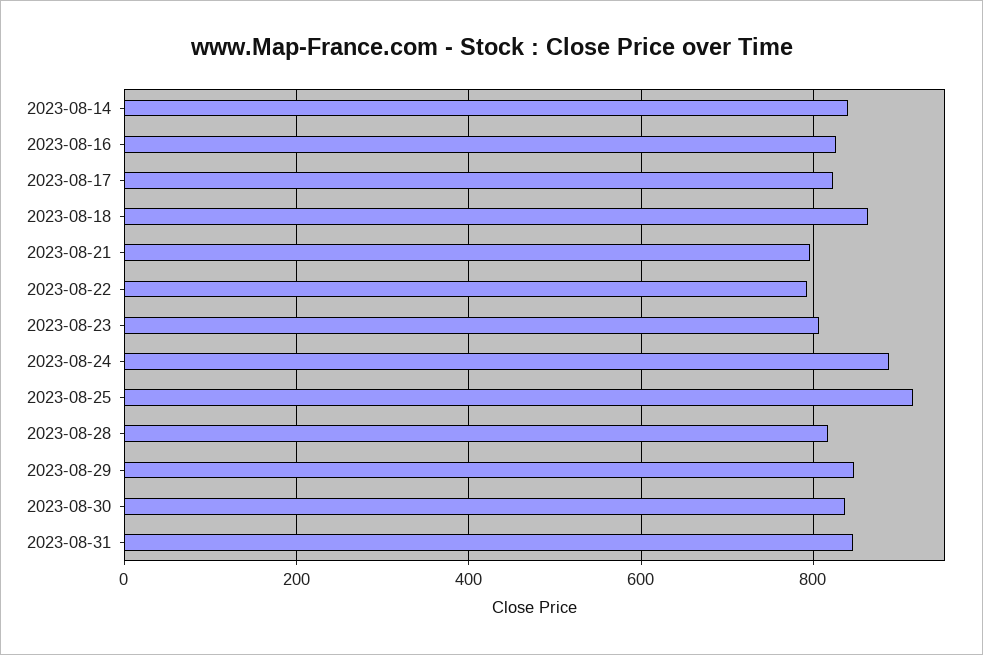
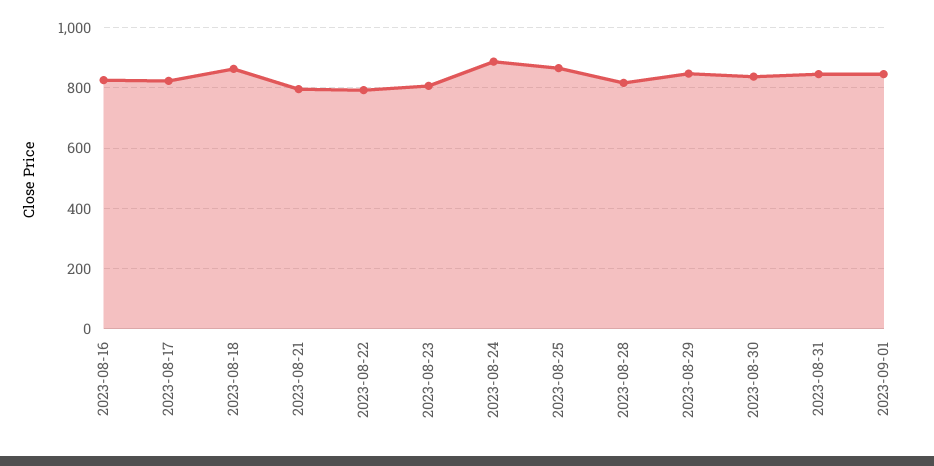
2023-08-14: 840 -> none
2023-08-25: 920 -> 860
2023-09-01: none -> 840

